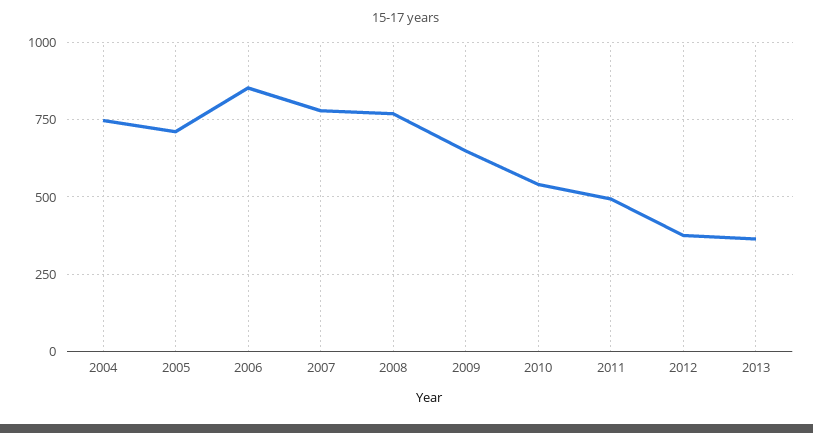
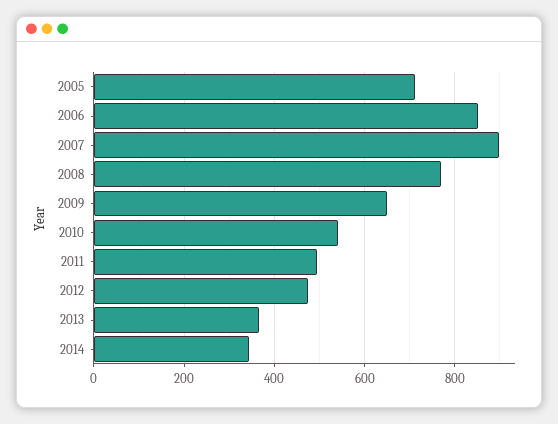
2004: 750 -> none
2007: 775 -> 900
2012: 375 -> 480
2014: none -> 340

